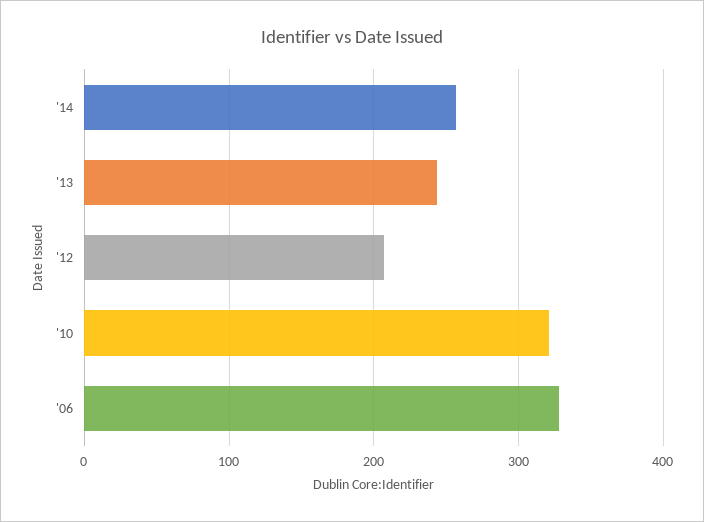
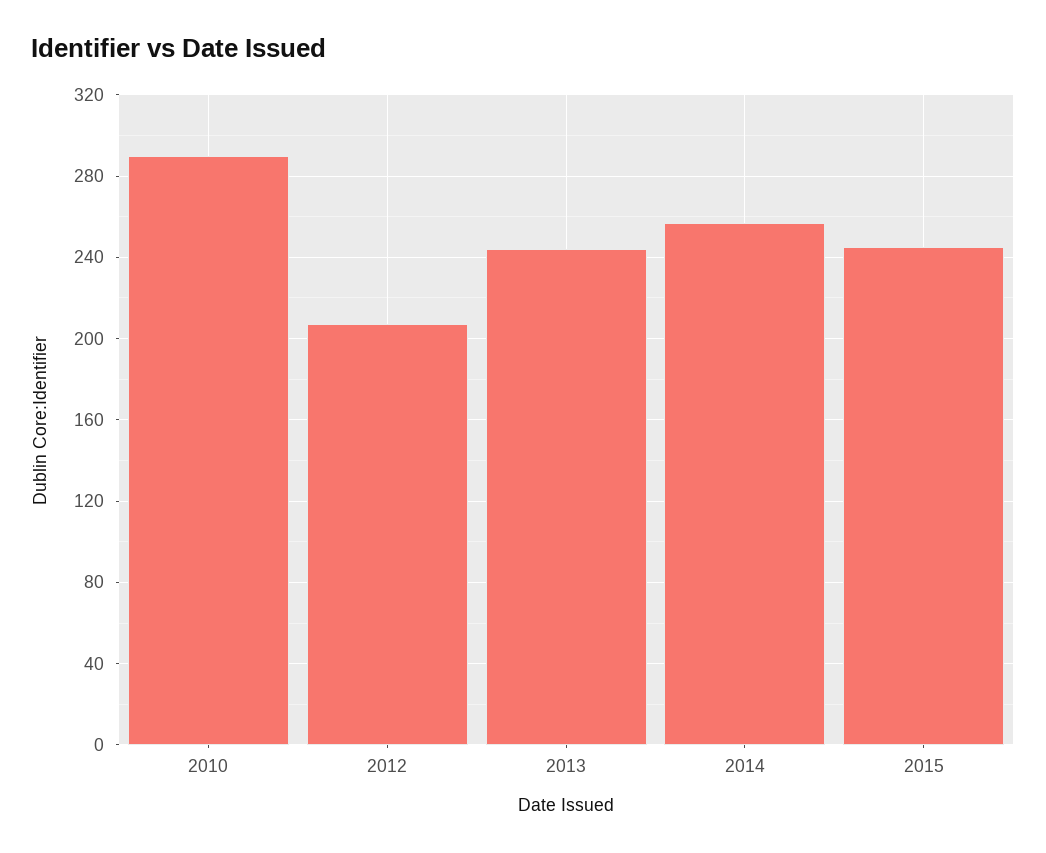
'10: 320 -> 290
'06: 330 -> none
2015: none -> 245

